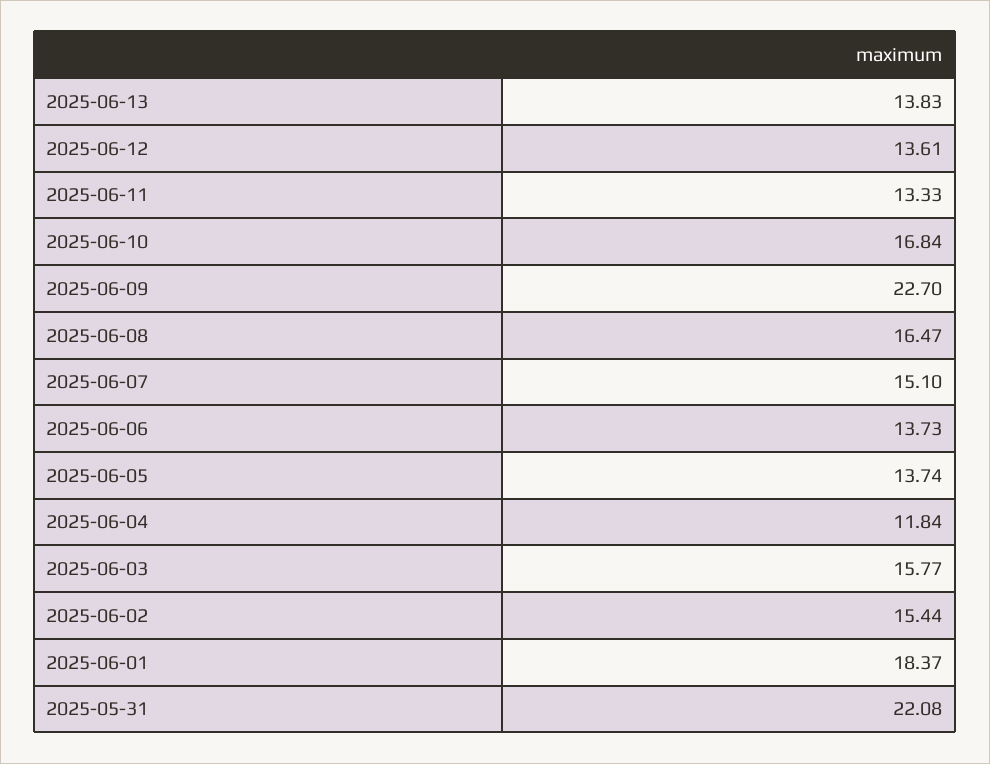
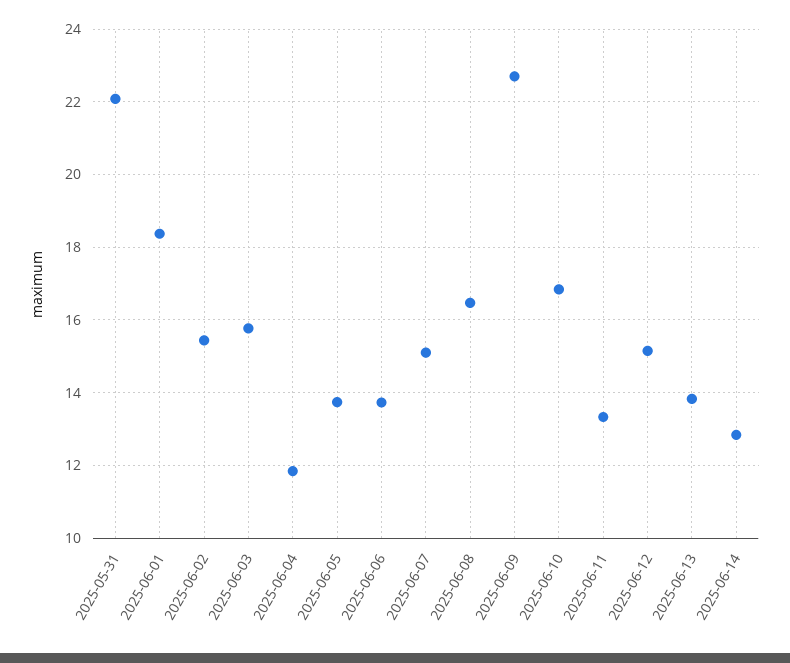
2025-06-12: 13.61 -> 15.2
2025-06-14: none -> 12.8

